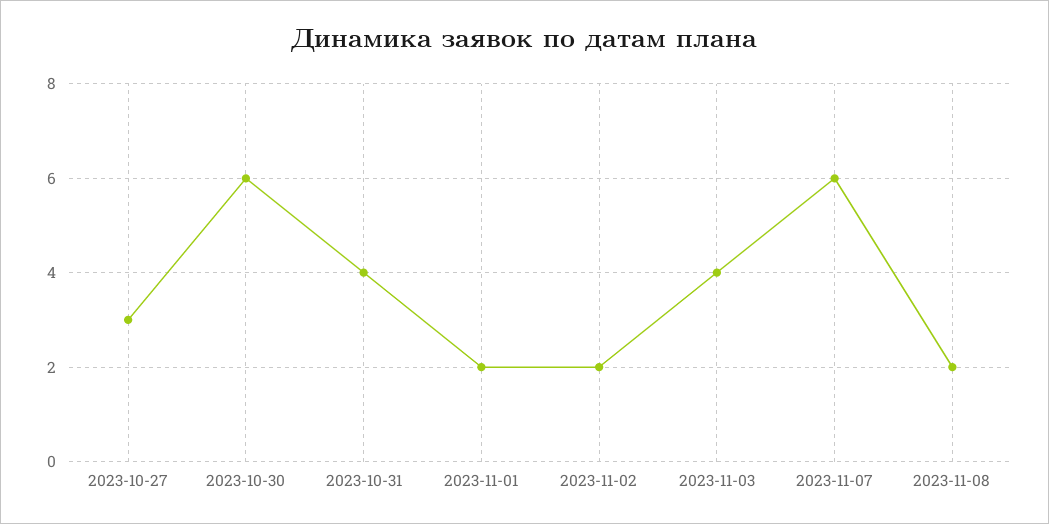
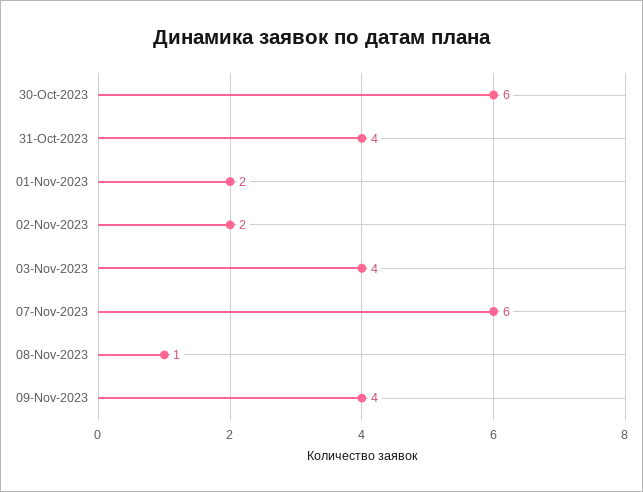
2023-10-27: 3 -> none
2023-11-08: 2 -> 1
09-Nov-2023: none -> 4

